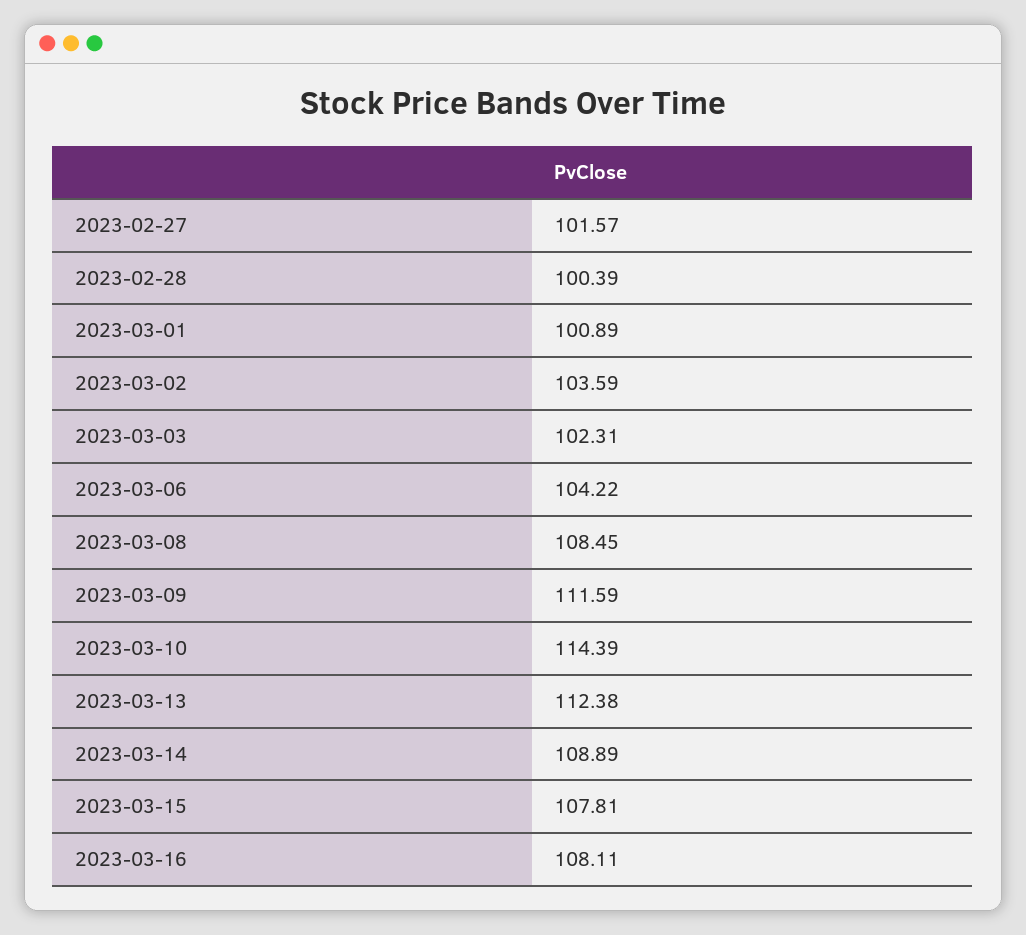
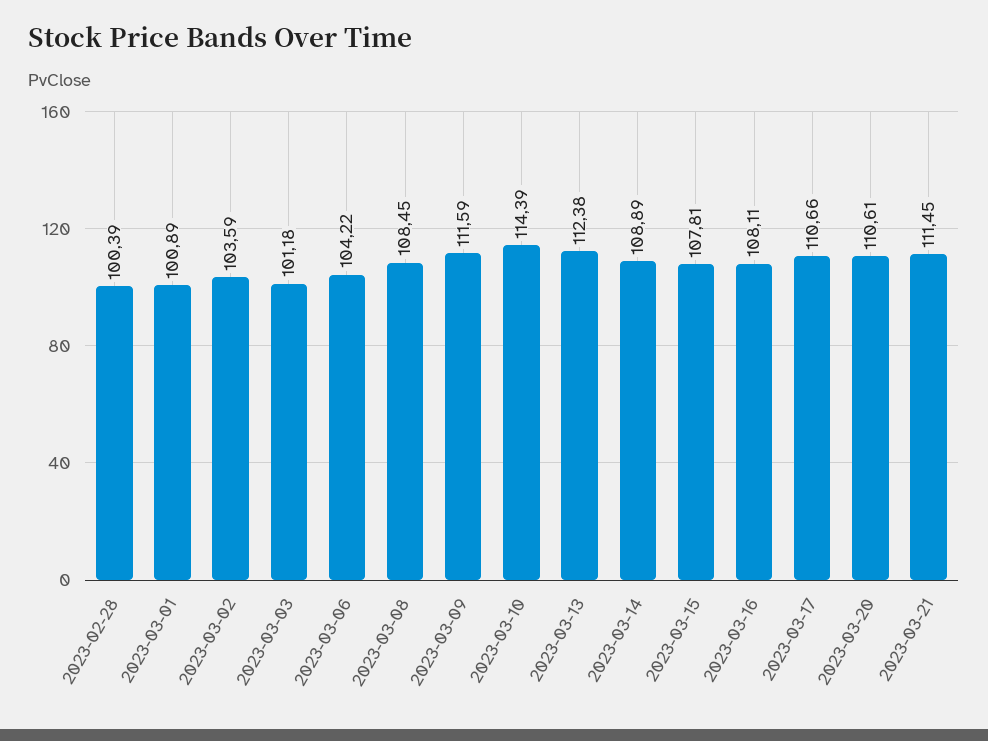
2023-02-27: 101.57 -> none
2023-03-03: 102.31 -> 101.18
2023-03-17: none -> 110.66
2023-03-20: none -> 110.61
2023-03-21: none -> 111.45

